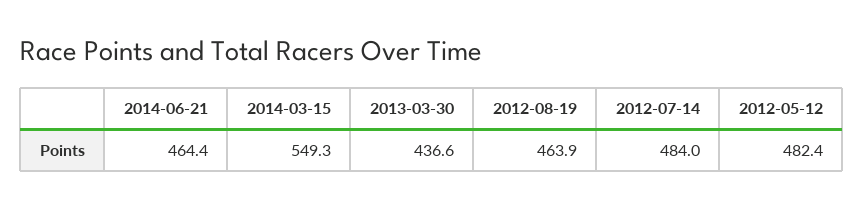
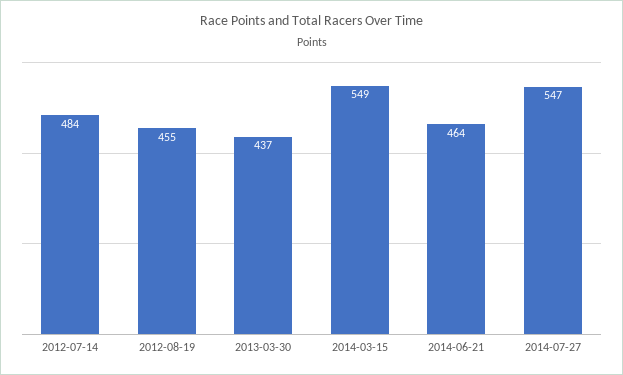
2012-08-19: 463.9 -> 455
2012-05-12: 482.4 -> none
2014-07-27: none -> 547

